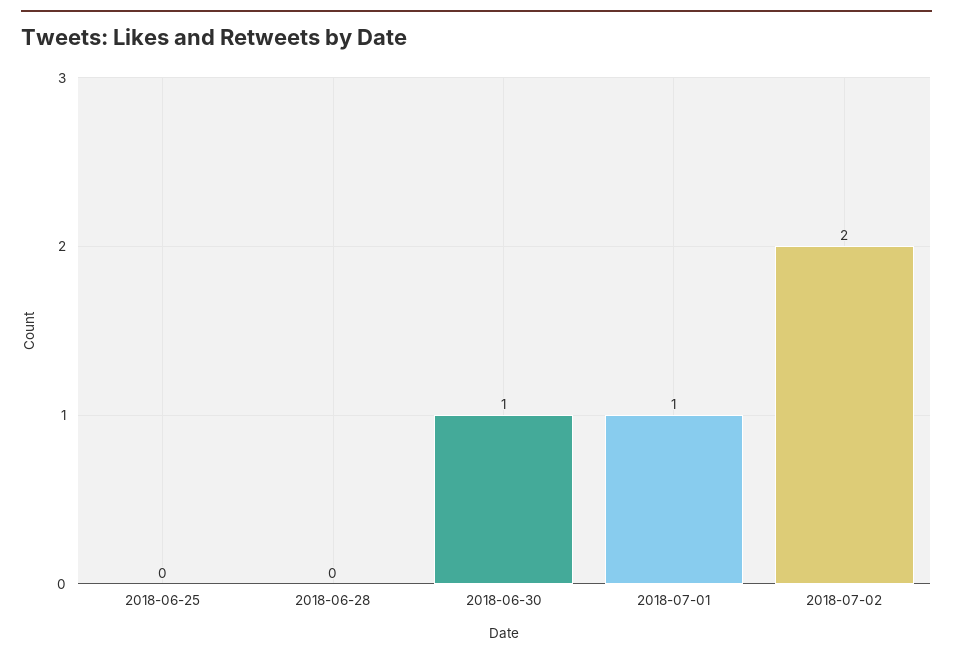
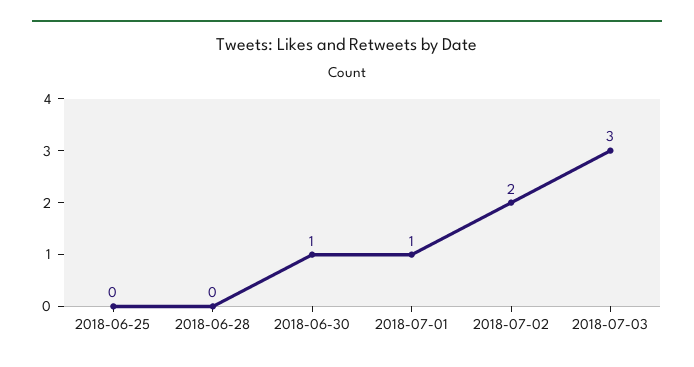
2018-07-03: none -> 3

